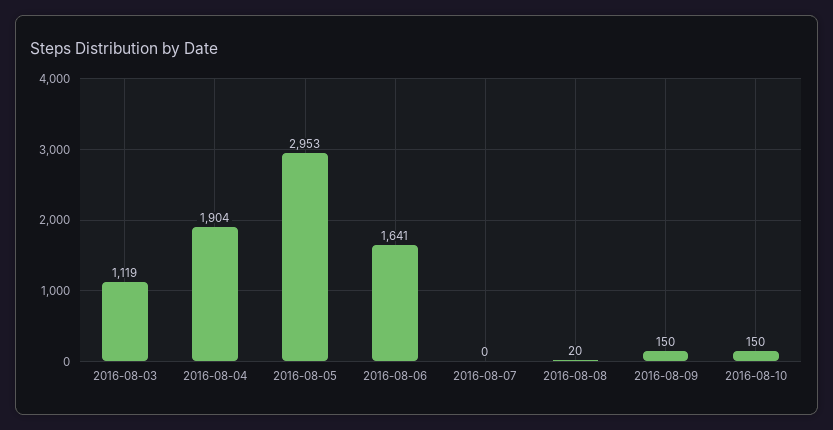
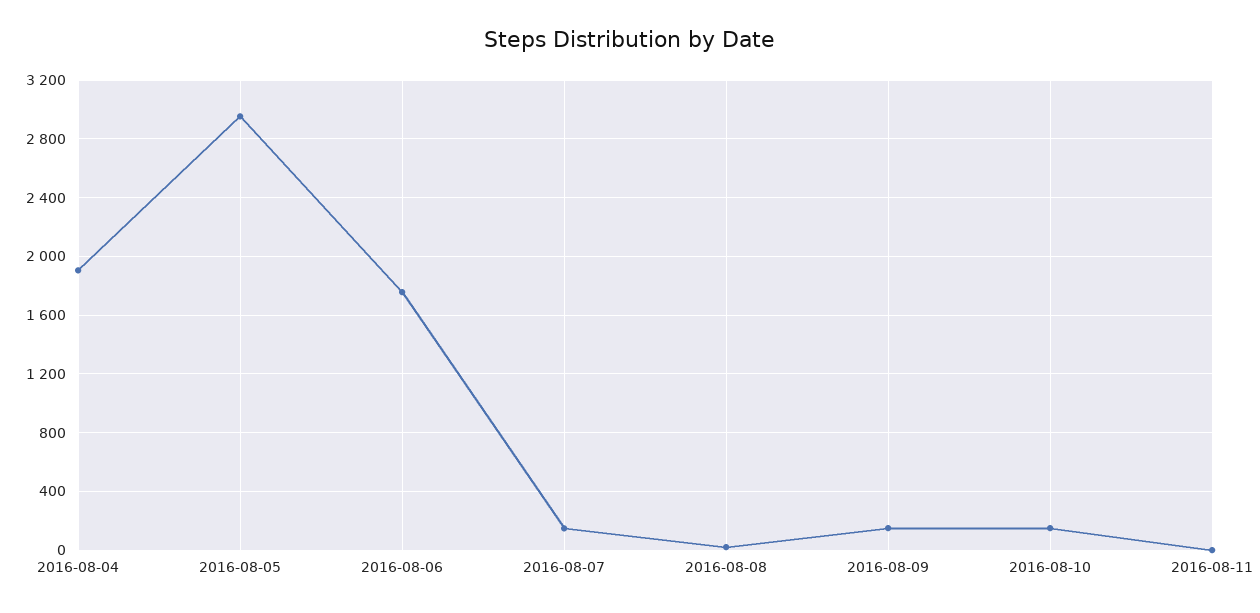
2016-08-03: 1119 -> none
2016-08-06: 1641 -> 1750
2016-08-07: 0 -> 150
2016-08-11: none -> 0

